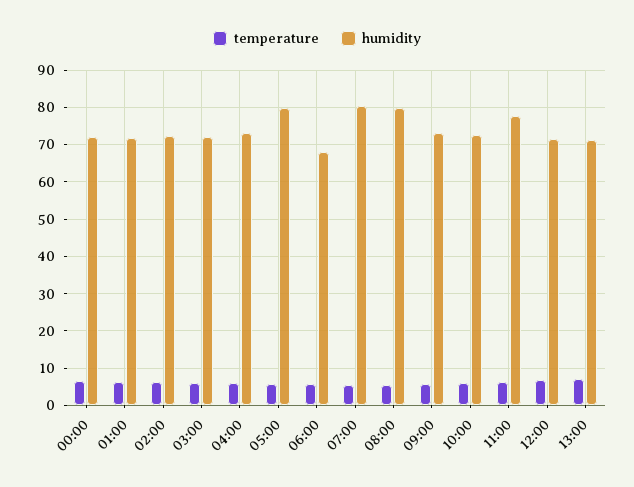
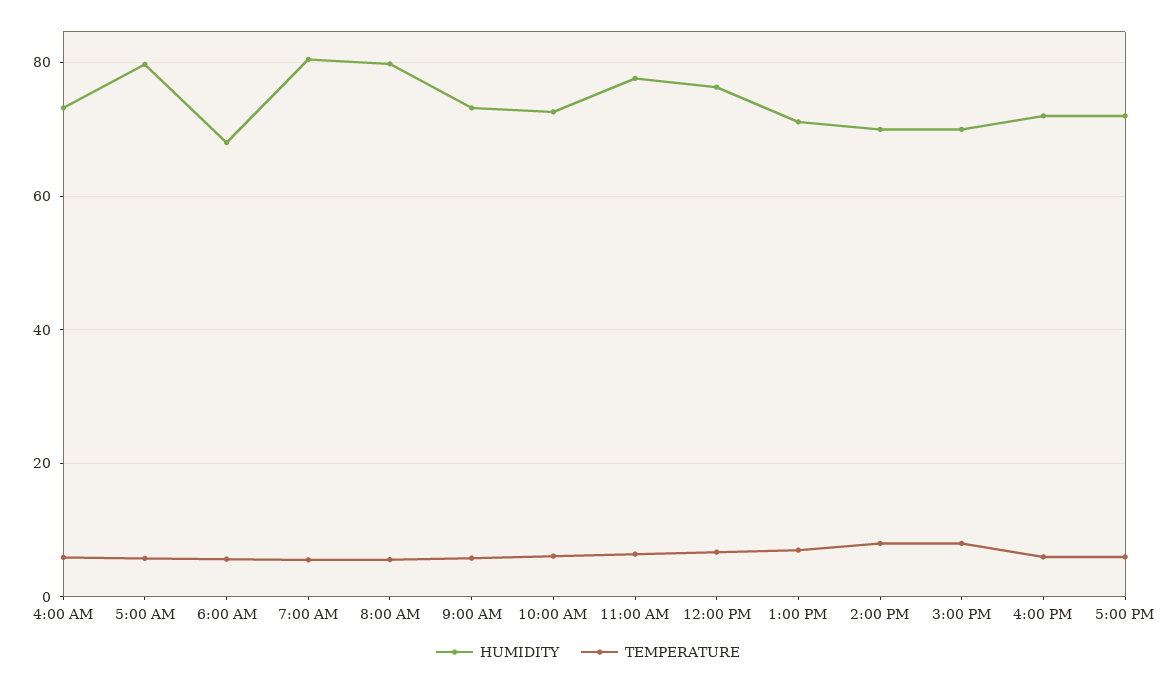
temperature, 00:00: 6 -> none
humidity, 00:00: 72 -> none
temperature, 01:00: 6 -> none
humidity, 01:00: 72 -> none
temperature, 02:00: 6 -> none
humidity, 02:00: 72 -> none
temperature, 03:00: 6 -> none
humidity, 03:00: 72 -> none
humidity, 12:00: 72 -> 76
humidity, 2:00 PM: none -> 70
temperature, 2:00 PM: none -> 8
humidity, 3:00 PM: none -> 70
temperature, 3:00 PM: none -> 8
humidity, 4:00 PM: none -> 72
temperature, 4:00 PM: none -> 6
humidity, 5:00 PM: none -> 72
temperature, 5:00 PM: none -> 6

